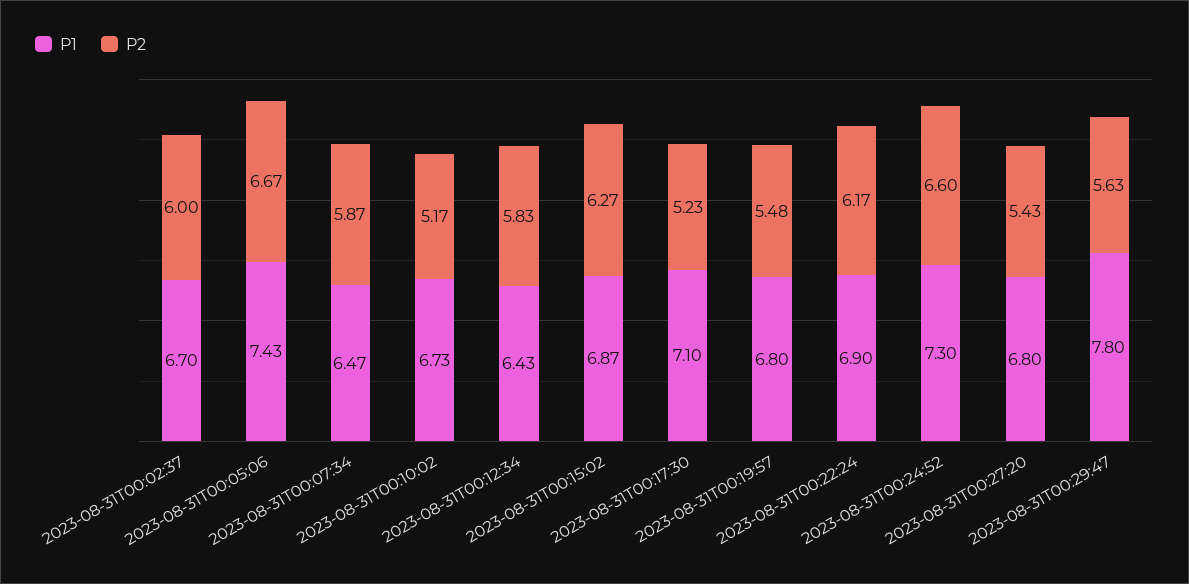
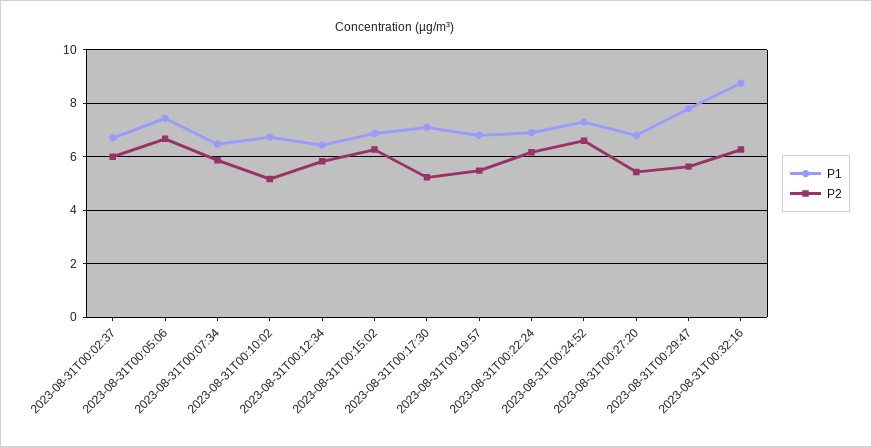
P1, 2023-08-31T00:32:16: none -> 8.75
P2, 2023-08-31T00:32:16: none -> 6.25

